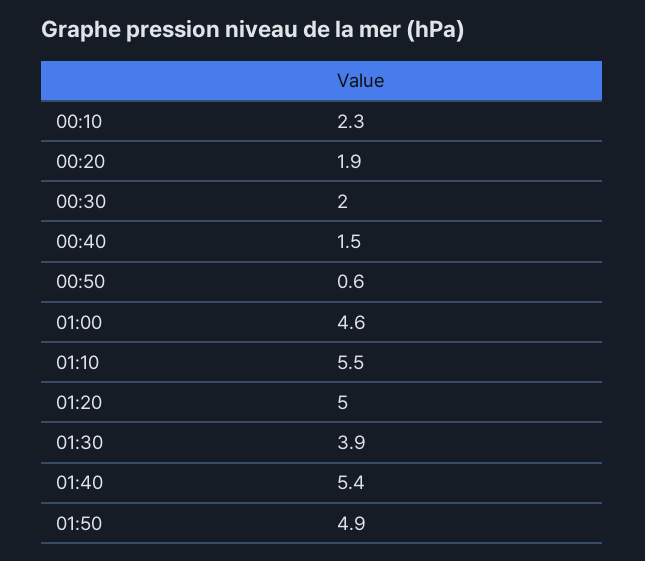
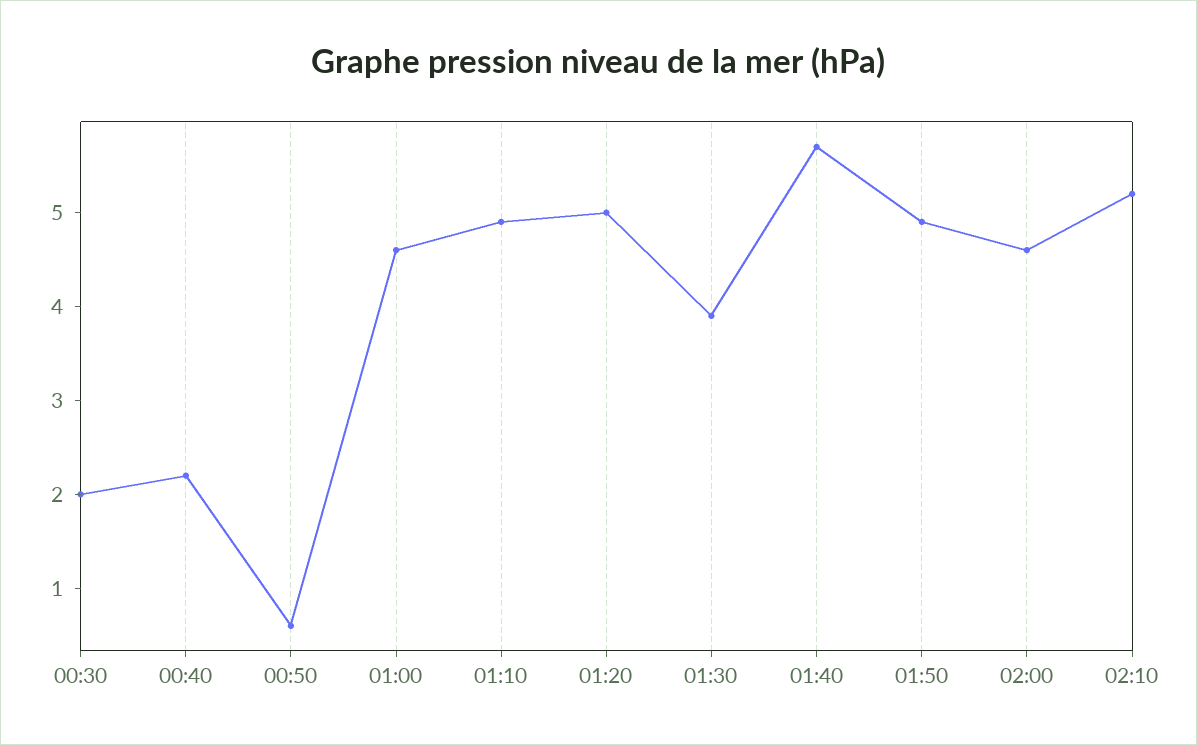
00:10: 2.3 -> none
00:20: 1.9 -> none
00:40: 1.5 -> 2.2
01:10: 5.5 -> 4.9
01:40: 5.4 -> 5.7
02:00: none -> 4.6
02:10: none -> 5.2

